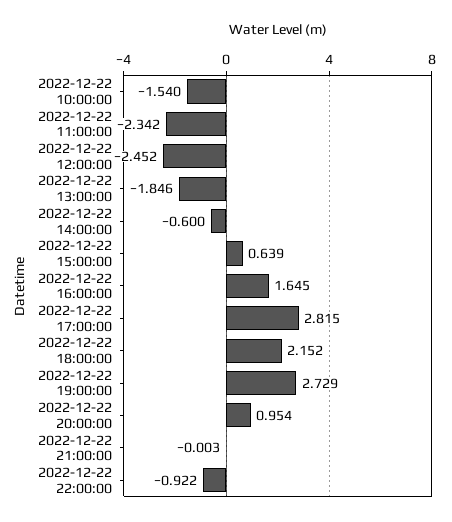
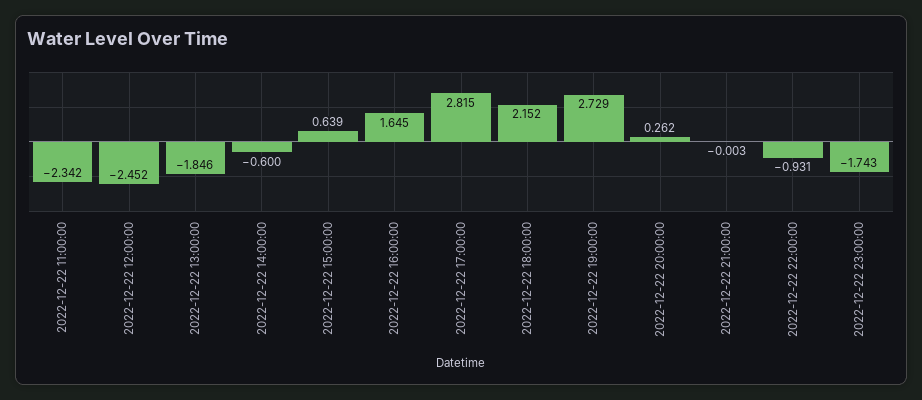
2022-12-22 10:00:00: -1.54 -> none
2022-12-22 20:00:00: 0.954 -> 0.262
2022-12-22 22:00:00: -0.922 -> -0.931
2022-12-22 23:00:00: none -> -1.743

